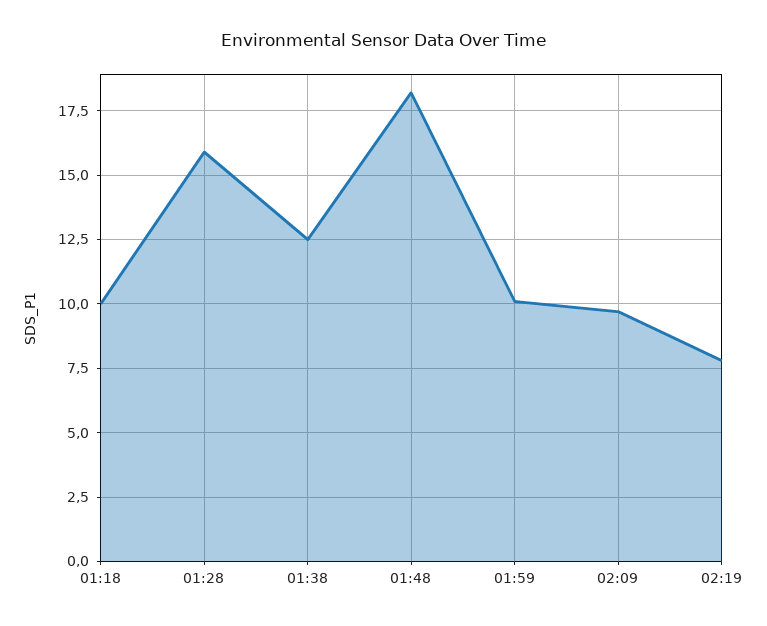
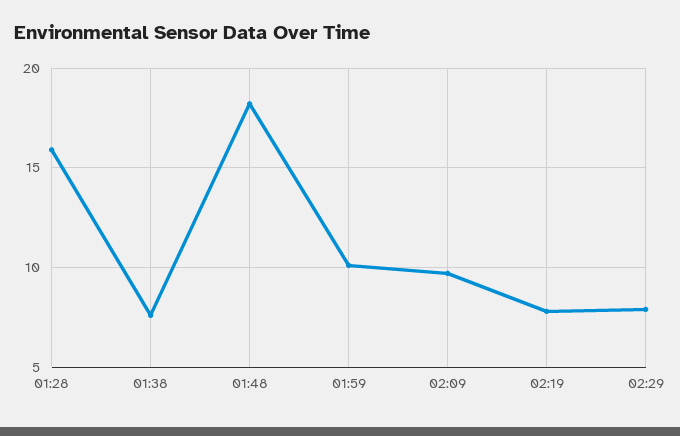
01:18: 10 -> none
01:38: 12.5 -> 7.5
02:29: none -> 8

